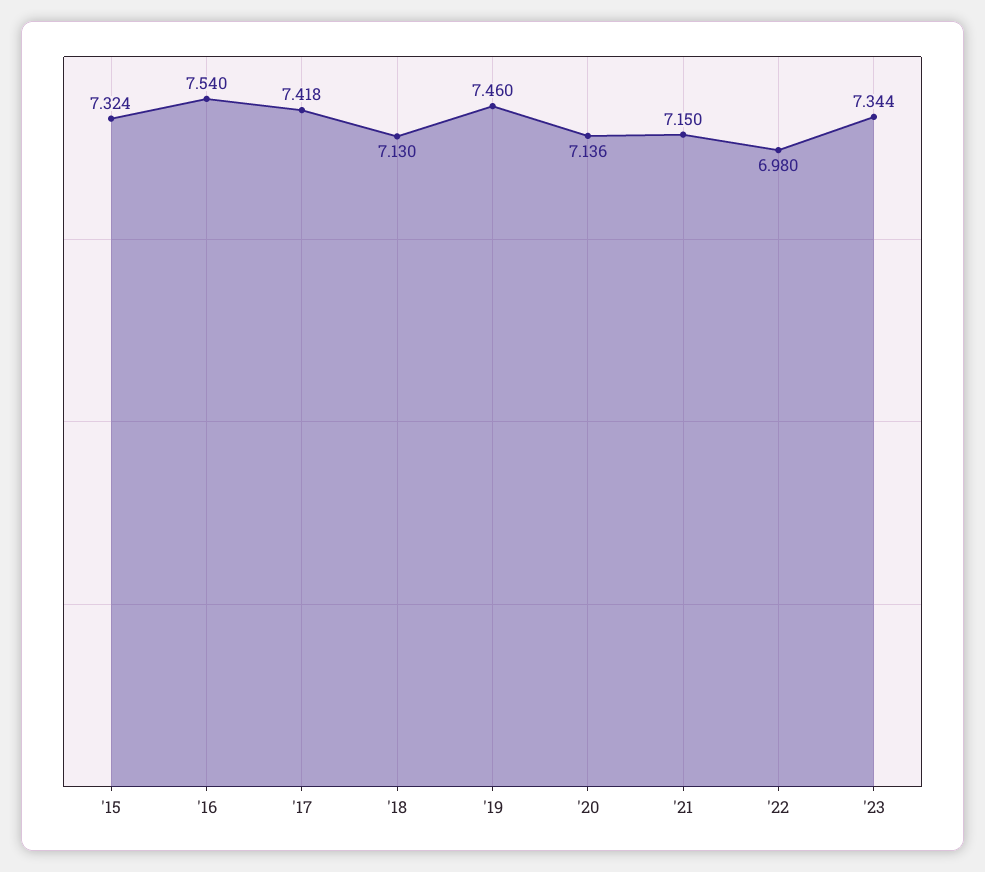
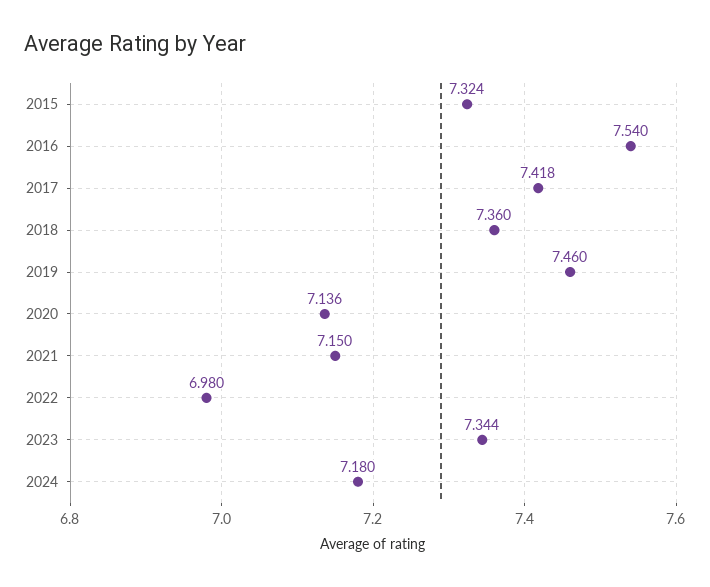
'18: 7.13 -> 7.36
2024: none -> 7.18

